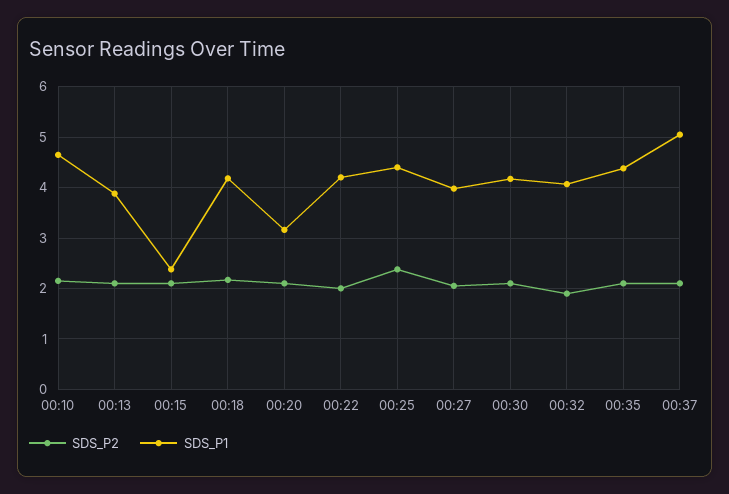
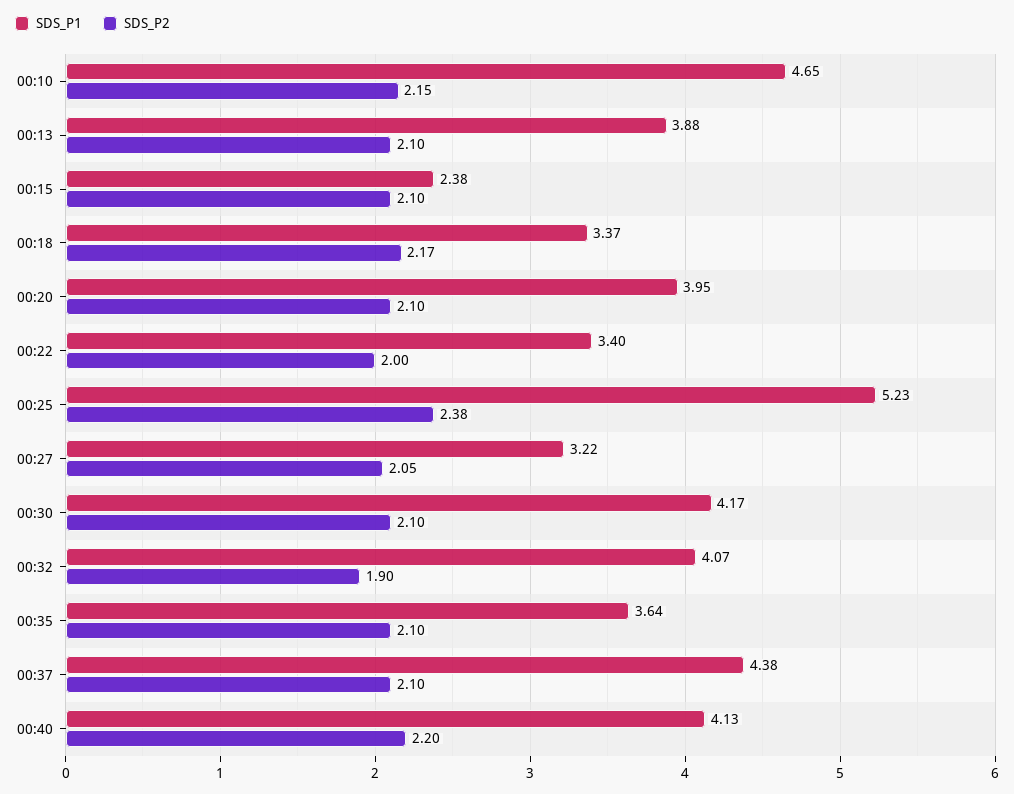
SDS_P1, 00:18: 4.2 -> 3.37
SDS_P1, 00:20: 3.2 -> 3.95
SDS_P1, 00:22: 4.2 -> 3.4
SDS_P1, 00:25: 4.4 -> 5.23
SDS_P1, 00:27: 4 -> 3.22
SDS_P1, 00:35: 4.4 -> 3.64
SDS_P1, 00:37: 5 -> 4.38
SDS_P1, 00:40: none -> 4.13
SDS_P2, 00:40: none -> 2.2

